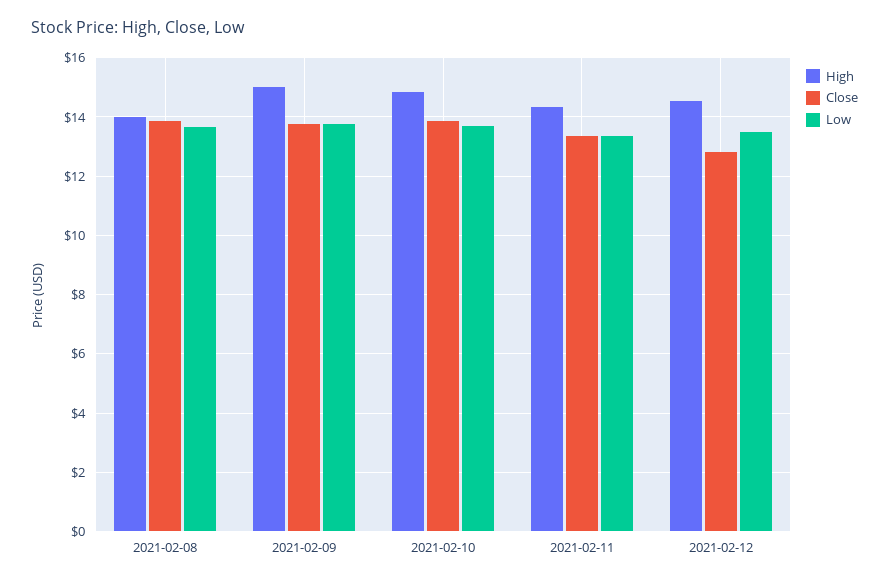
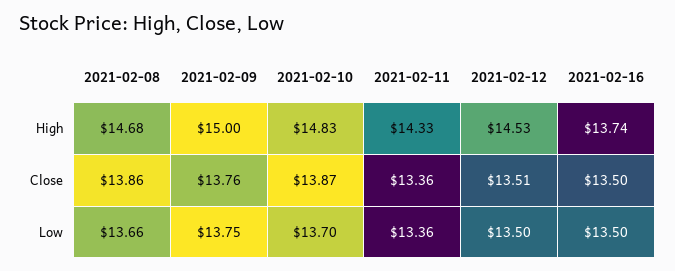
High, 2021-02-08: 14 -> 14.68
Close, 2021-02-12: 12.75 -> 13.51
High, 2021-02-16: none -> 13.74
Close, 2021-02-16: none -> 13.5
Low, 2021-02-16: none -> 13.5

